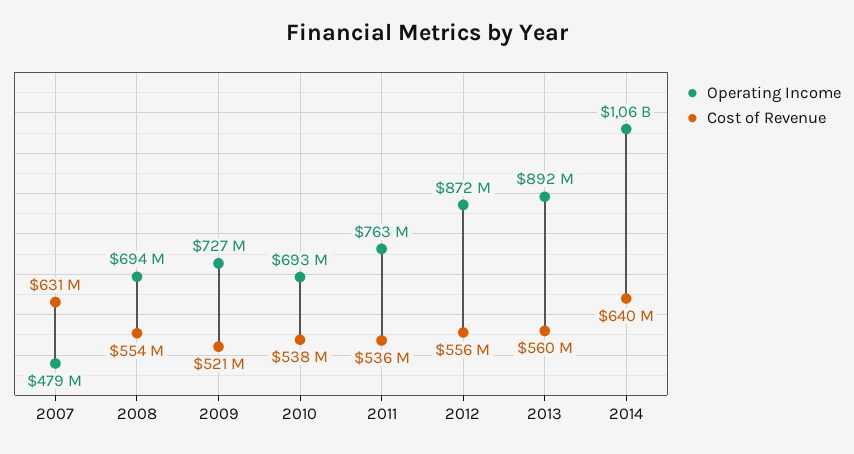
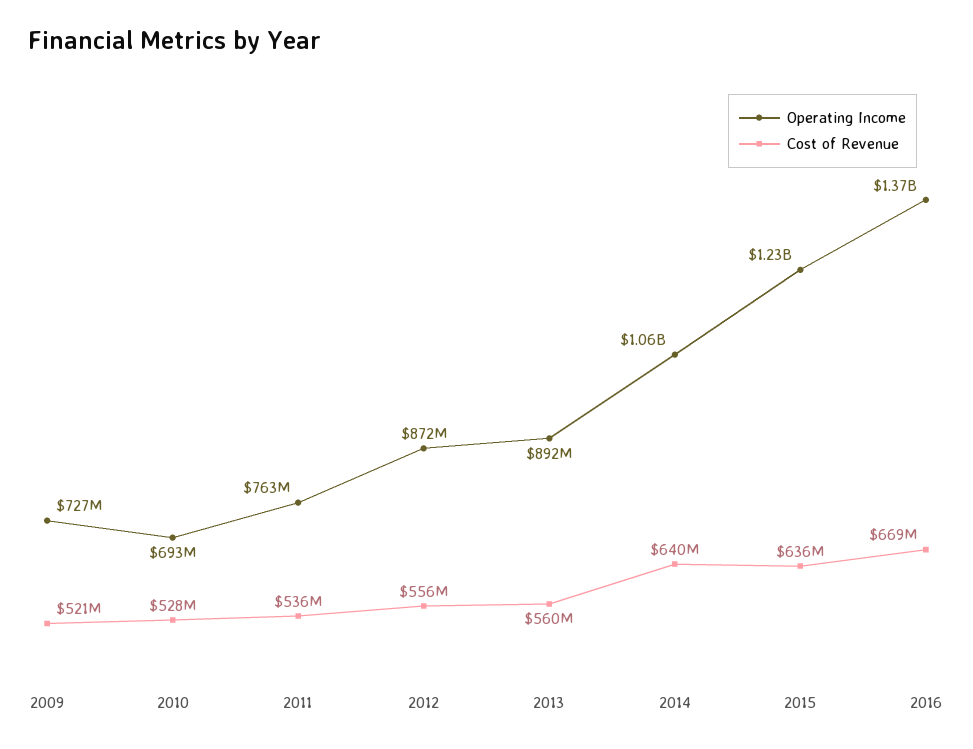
Operating Income, 2007: 479000000 -> none
Cost of Revenue, 2007: 631000000 -> none
Operating Income, 2008: 694000000 -> none
Cost of Revenue, 2008: 554000000 -> none
Cost of Revenue, 2010: 538000000 -> 528000000
Operating Income, 2015: none -> 1230000000
Cost of Revenue, 2015: none -> 636000000
Operating Income, 2016: none -> 1370000000
Cost of Revenue, 2016: none -> 669000000

